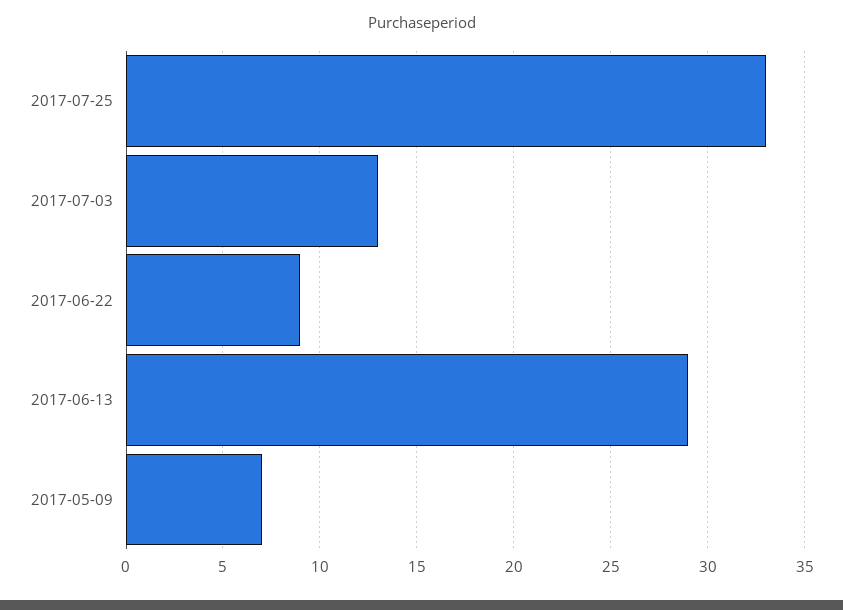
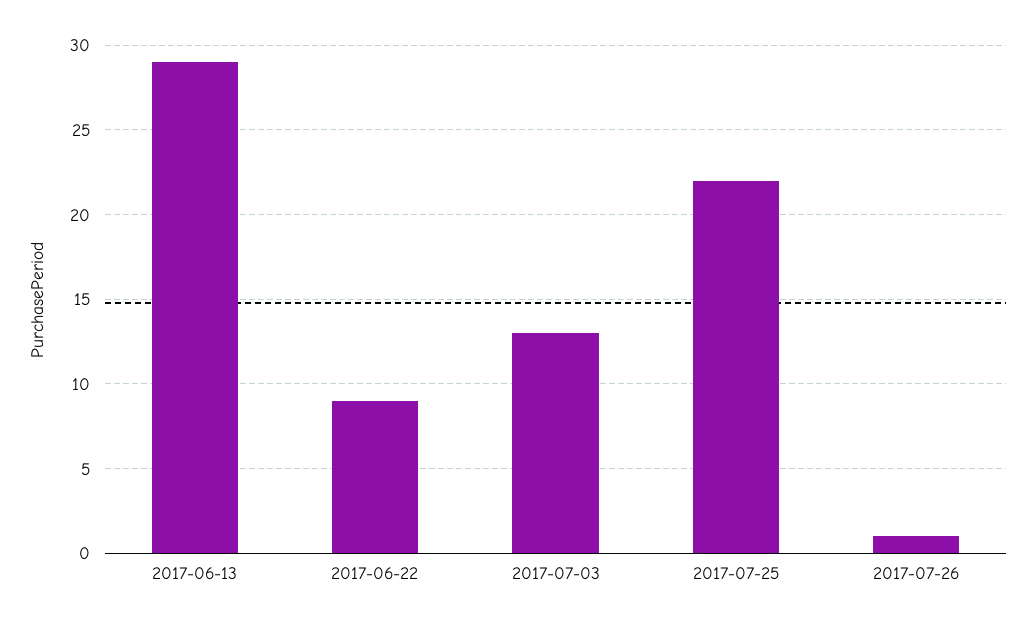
2017-07-25: 33 -> 22
2017-05-09: 7 -> none
2017-07-26: none -> 1

